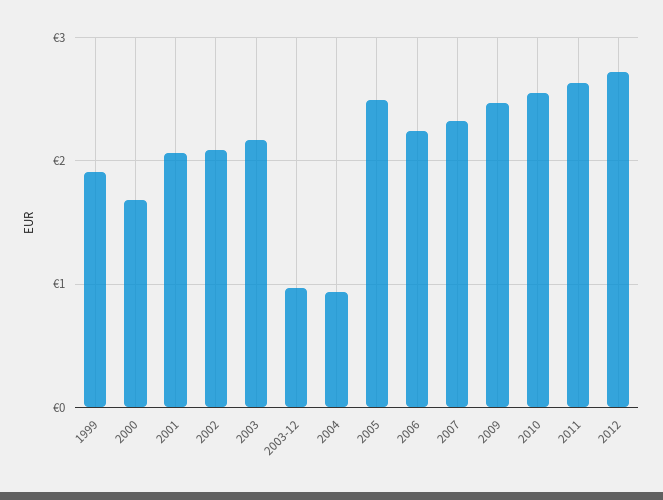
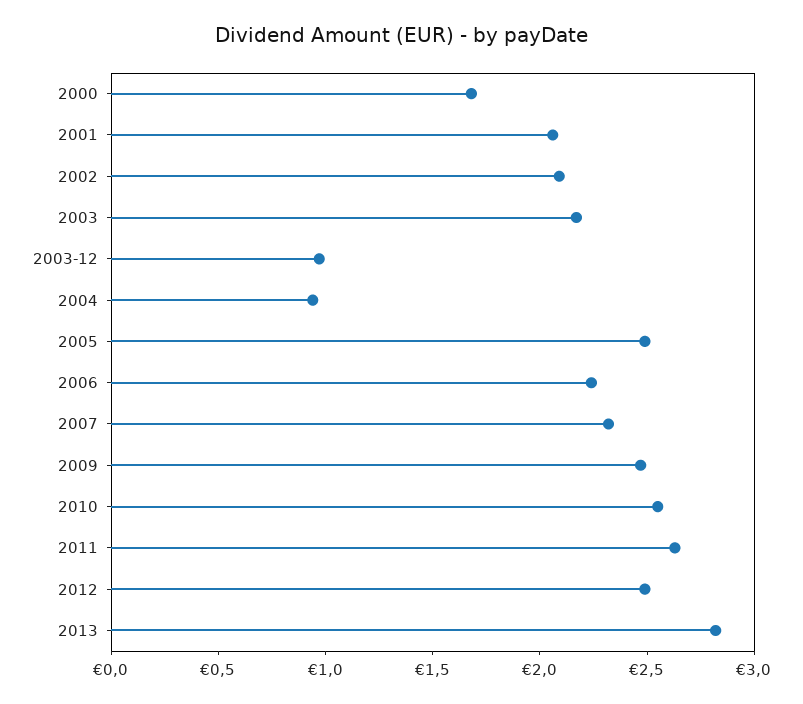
1999: 1.9 -> none
2012: 2.7 -> 2.5
2013: none -> 2.8

